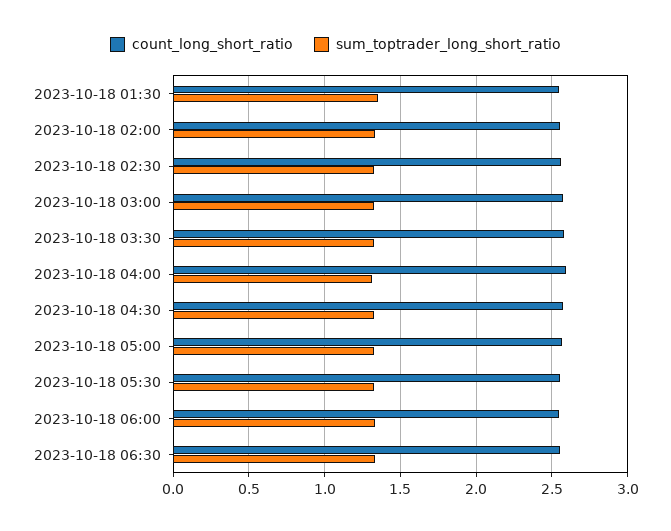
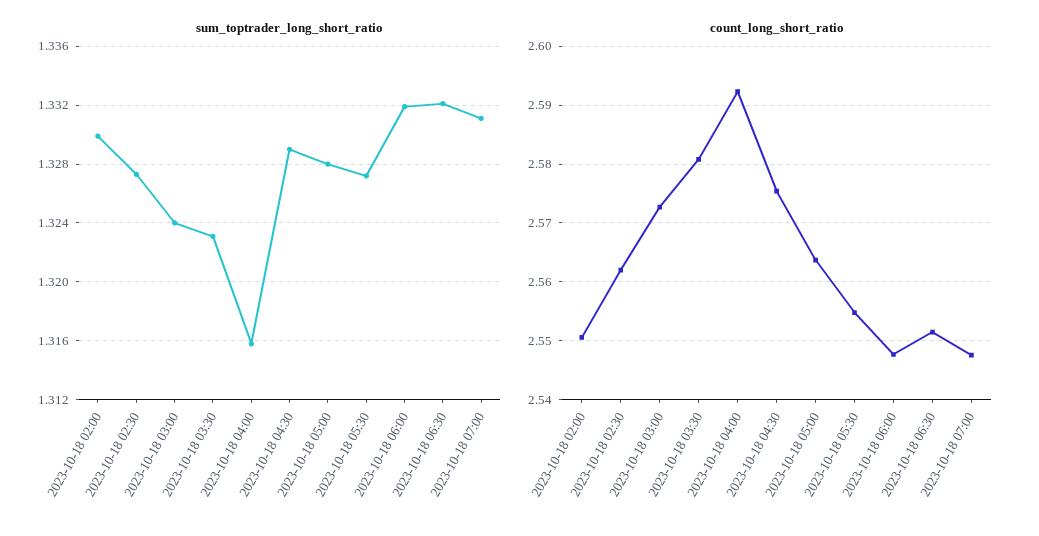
count_long_short_ratio, 2023-10-18 01:30: 2.55 -> none
sum_toptrader_long_short_ratio, 2023-10-18 01:30: 1.35 -> none
sum_toptrader_long_short_ratio, 2023-10-18 07:00: none -> 1.331
count_long_short_ratio, 2023-10-18 07:00: none -> 2.548

